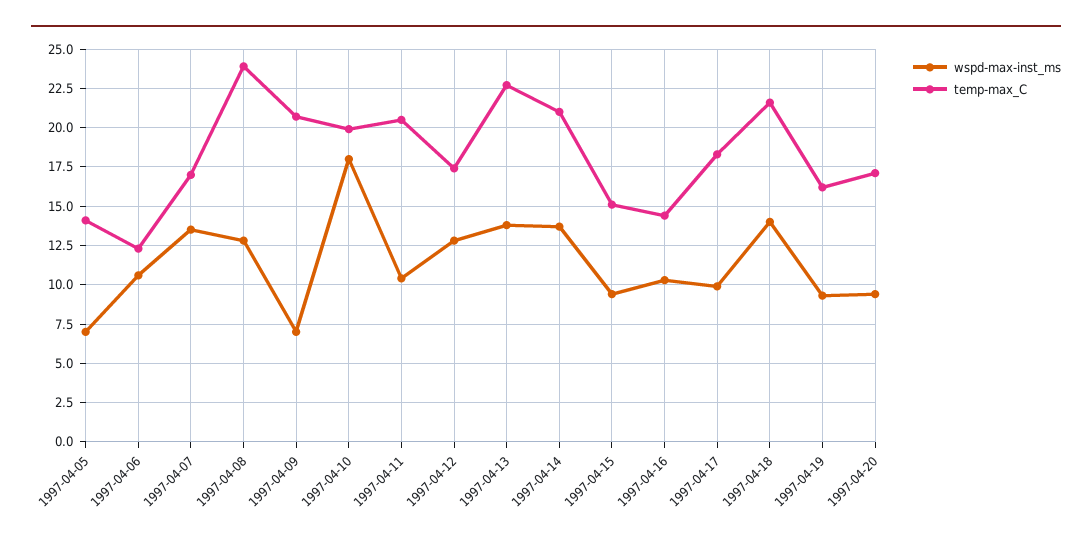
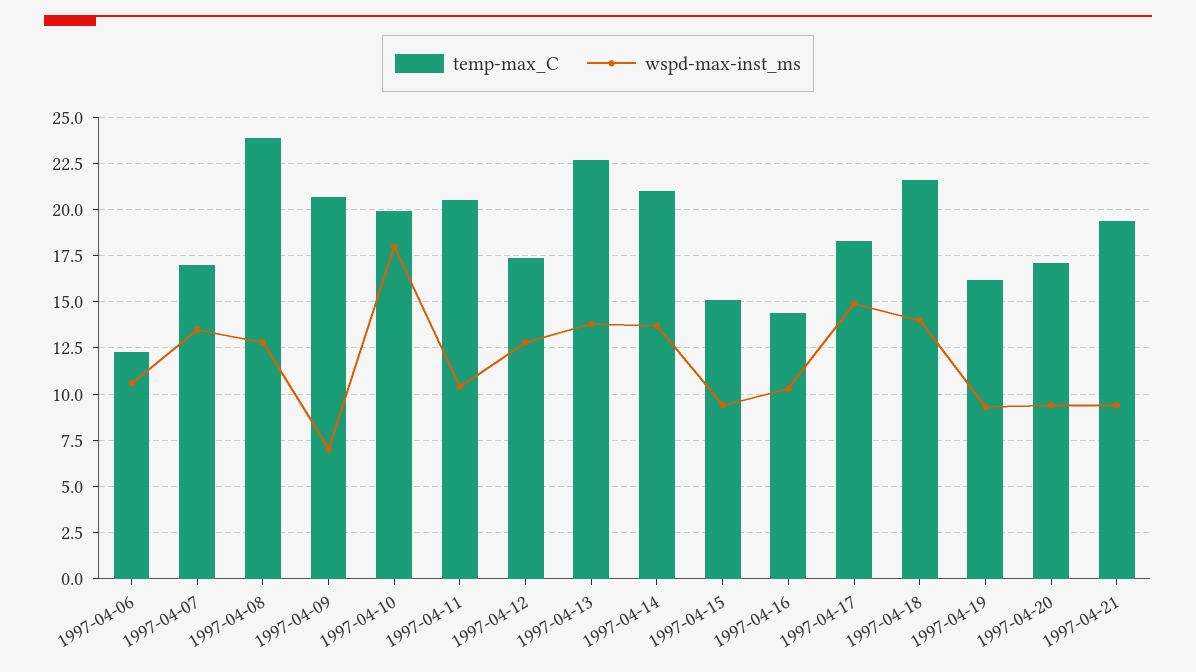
wspd-max-inst_ms, 1997-04-05: 7 -> none
temp-max_C, 1997-04-05: 14 -> none
wspd-max-inst_ms, 1997-04-17: 10 -> 15
temp-max_C, 1997-04-21: none -> 19.5
wspd-max-inst_ms, 1997-04-21: none -> 9.5

